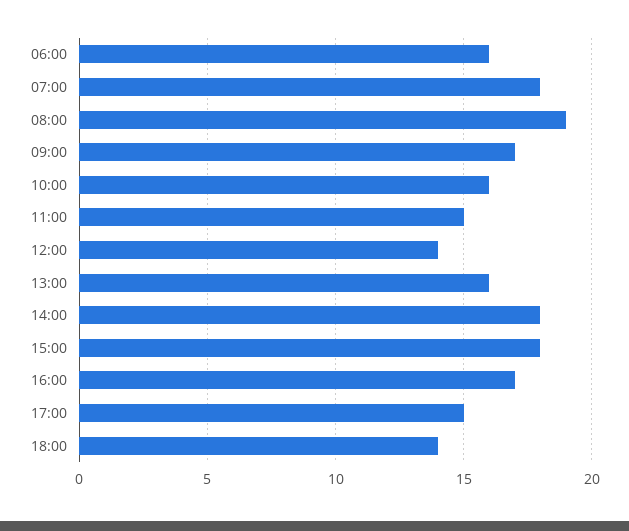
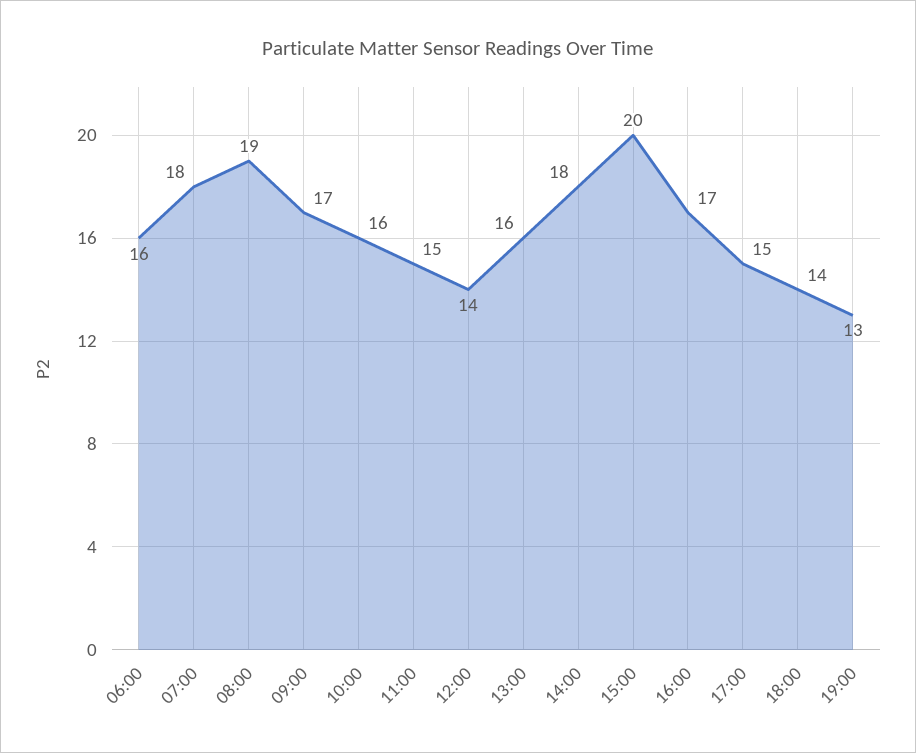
15:00: 18 -> 20
19:00: none -> 13

